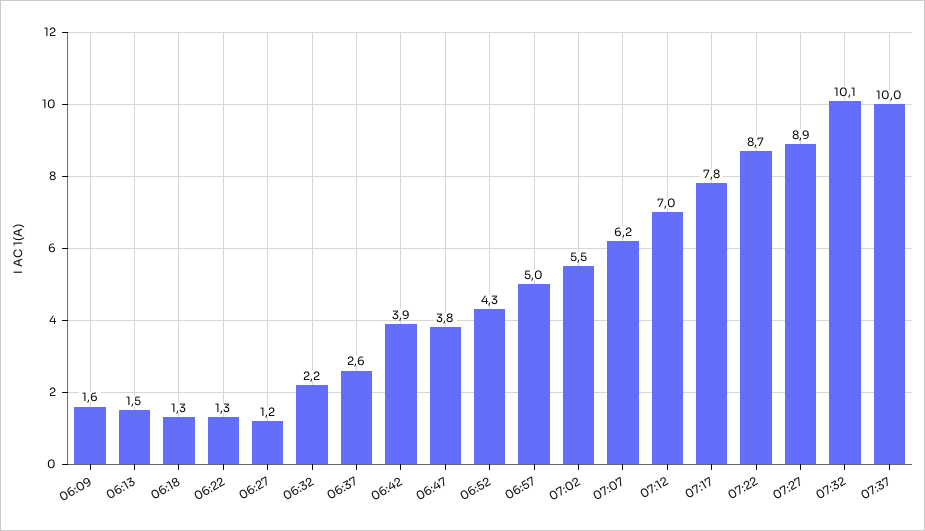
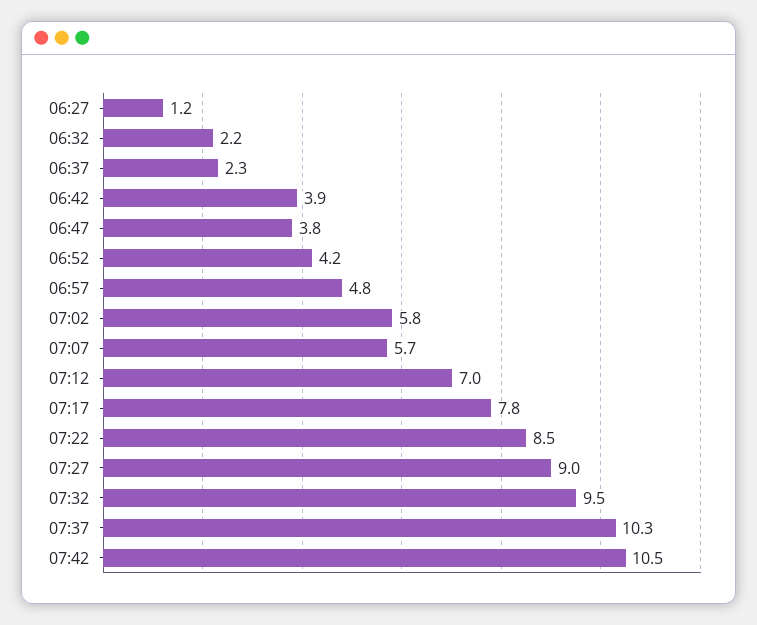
06:09: 1.6 -> none
06:13: 1.5 -> none
06:18: 1.3 -> none
06:22: 1.3 -> none
06:37: 2.6 -> 2.3
06:52: 4.3 -> 4.2
06:57: 5 -> 4.8
07:02: 5.5 -> 5.8
07:07: 6.2 -> 5.7
07:22: 8.7 -> 8.5
07:27: 8.9 -> 9
07:32: 10.1 -> 9.5
07:37: 10 -> 10.3
07:42: none -> 10.5

